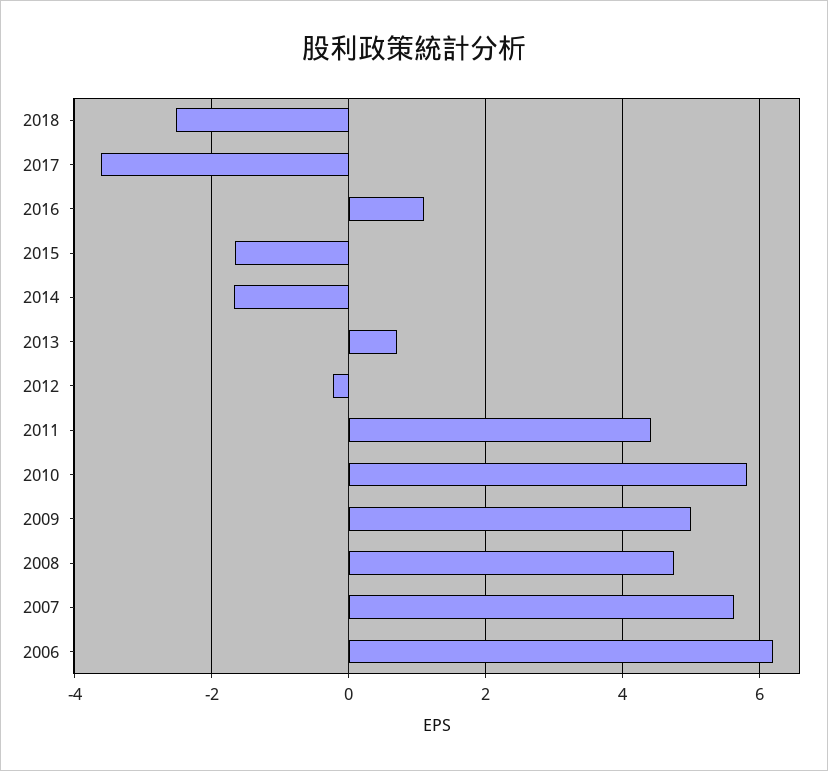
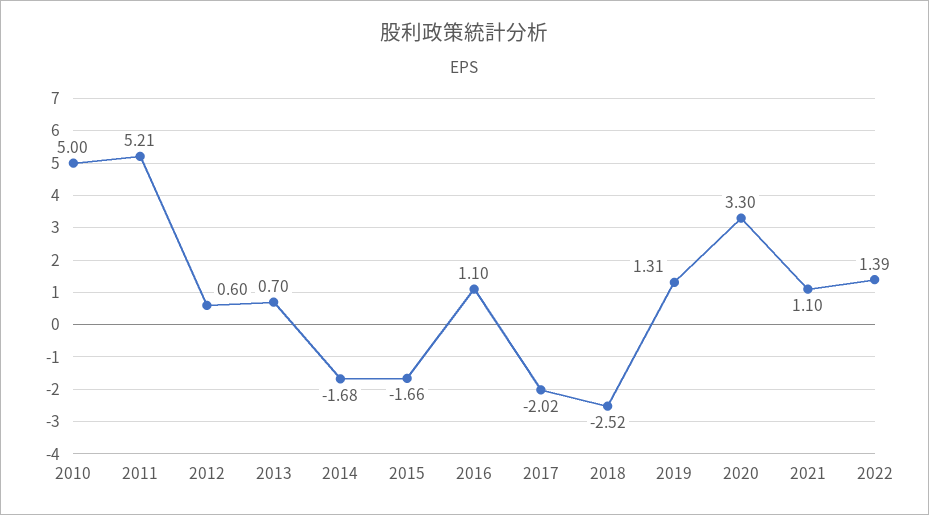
2017: -3.6 -> -2.02
2012: -0.2 -> 0.6
2011: 4.4 -> 5.21
2010: 5.8 -> 5
2009: 5 -> none
2008: 4.8 -> none
2007: 5.6 -> none
2006: 6.2 -> none
2019: none -> 1.31
2020: none -> 3.3
2021: none -> 1.1
2022: none -> 1.39

